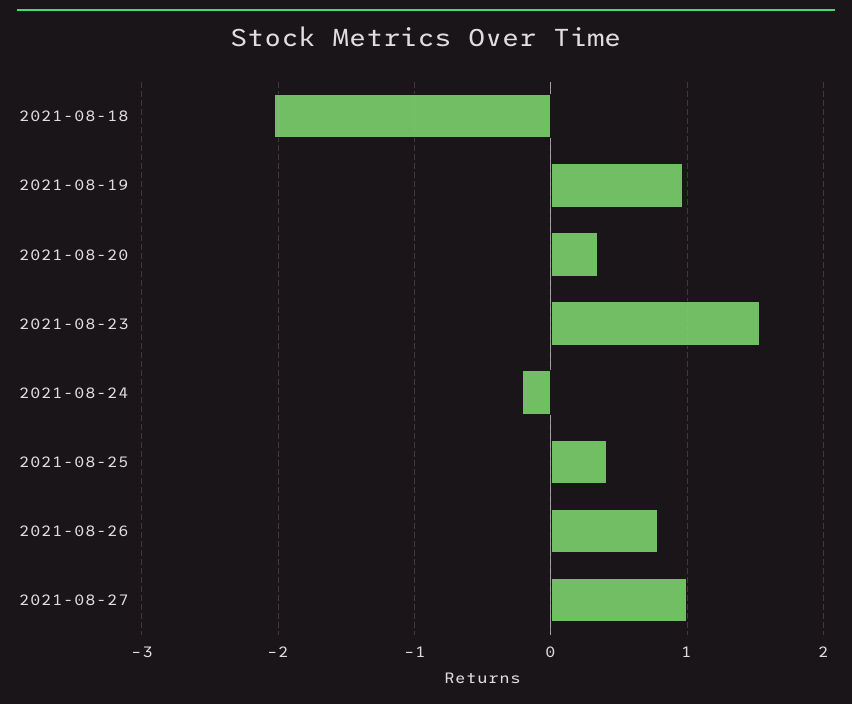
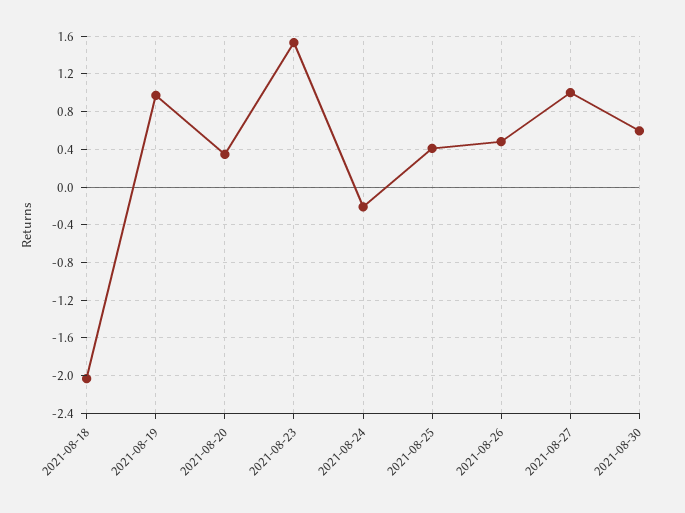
2021-08-26: 0.8 -> 0.5
2021-08-30: none -> 0.6

